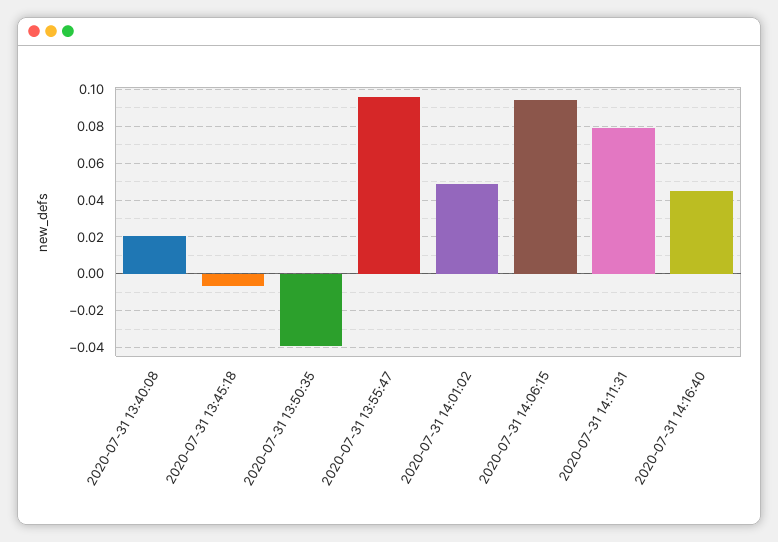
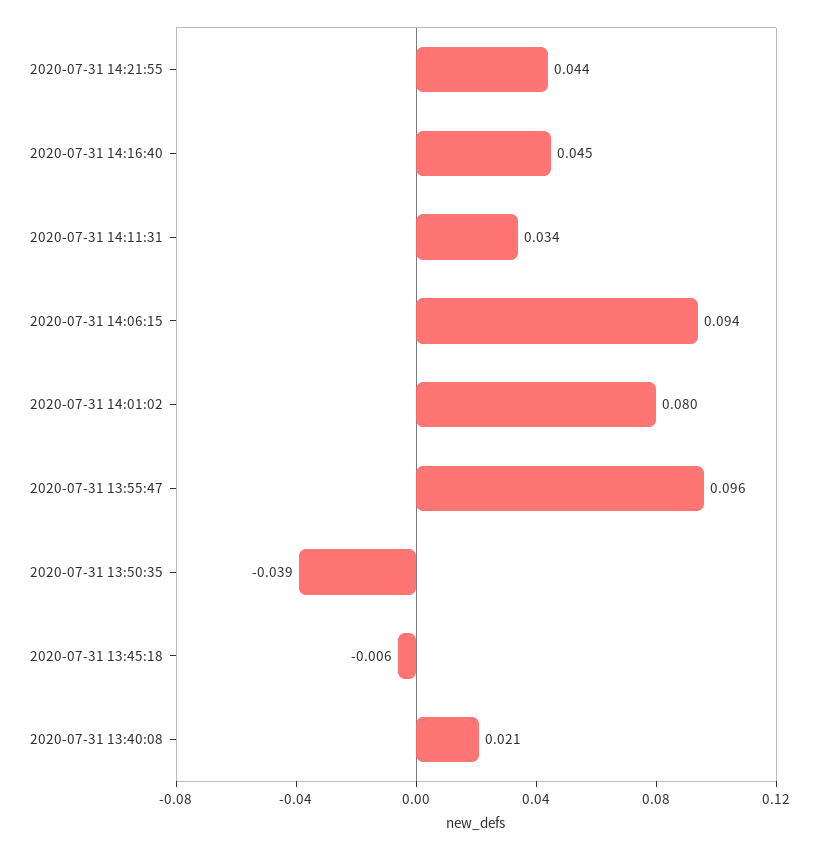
2020-07-31 14:01:02: 0.05 -> 0.08
2020-07-31 14:11:31: 0.08 -> 0.034
2020-07-31 14:21:55: none -> 0.044

